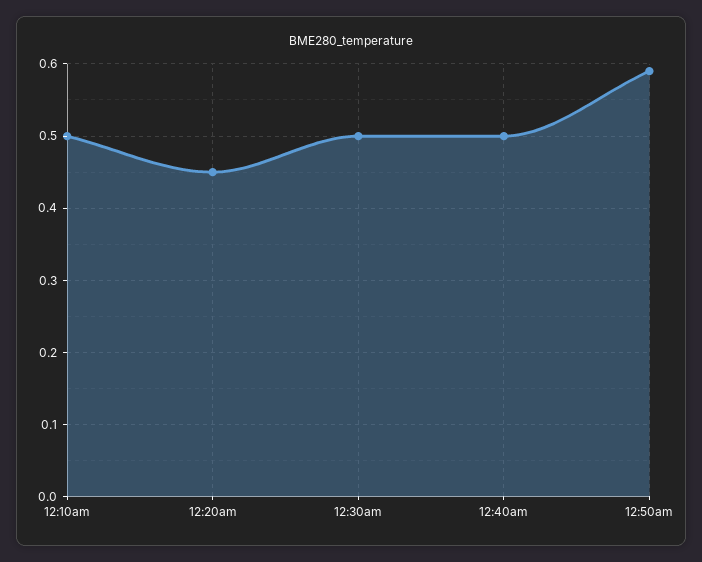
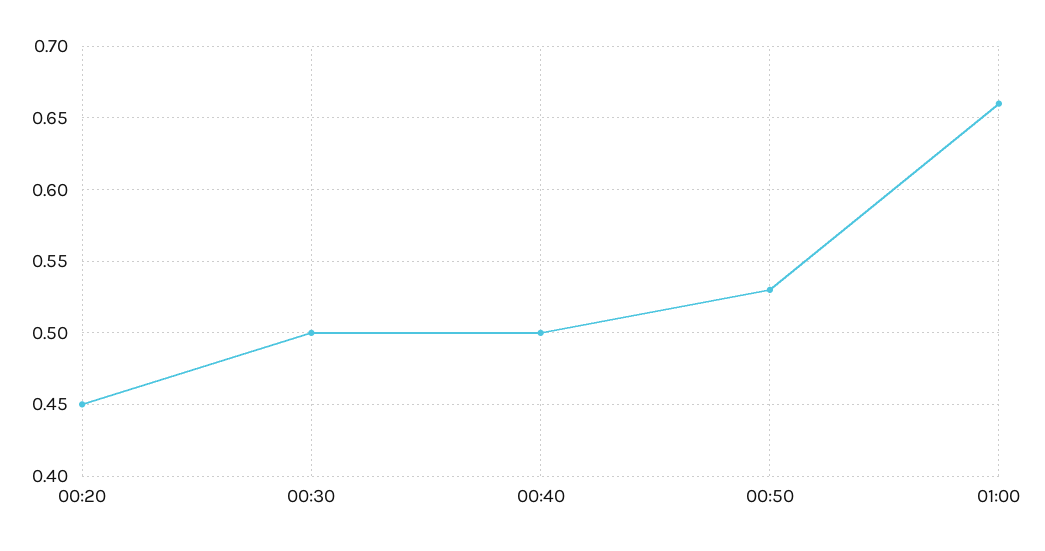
12:10am: 0.5 -> none
12:50am: 0.59 -> 0.53
01:00: none -> 0.66

